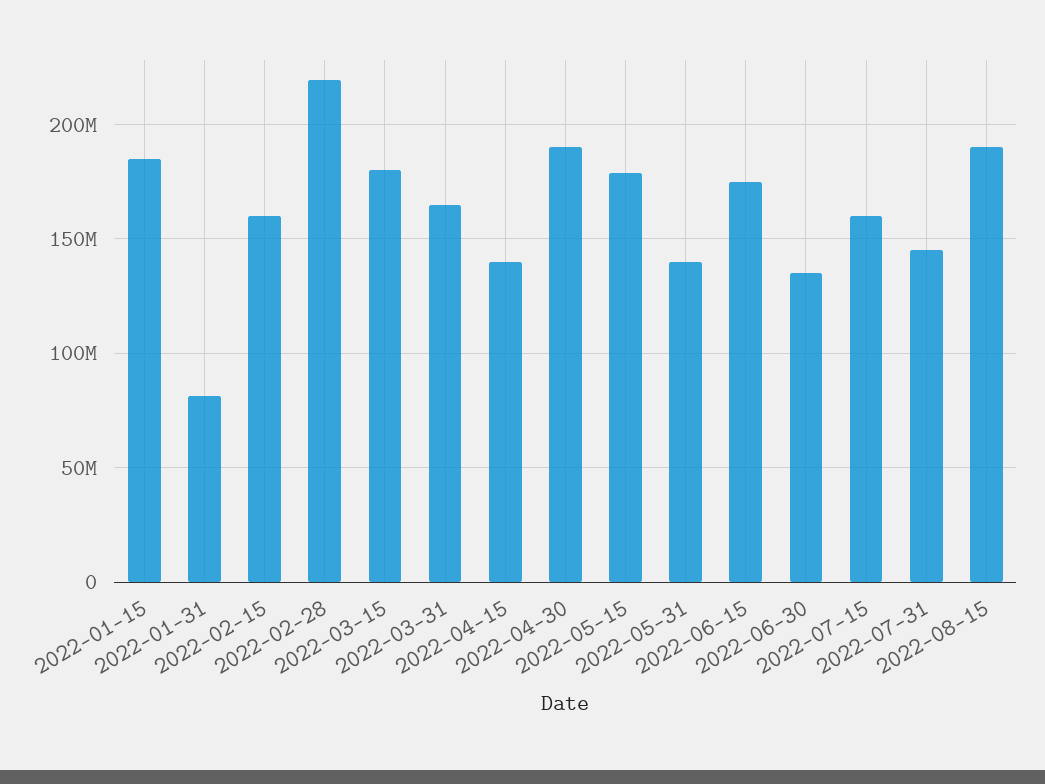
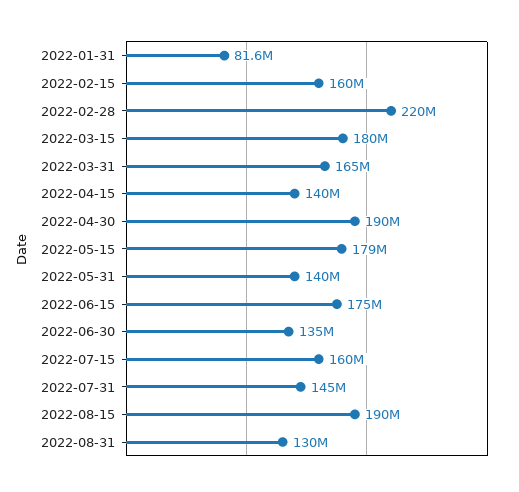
2022-01-15: 185000000 -> none
2022-08-31: none -> 130000000

